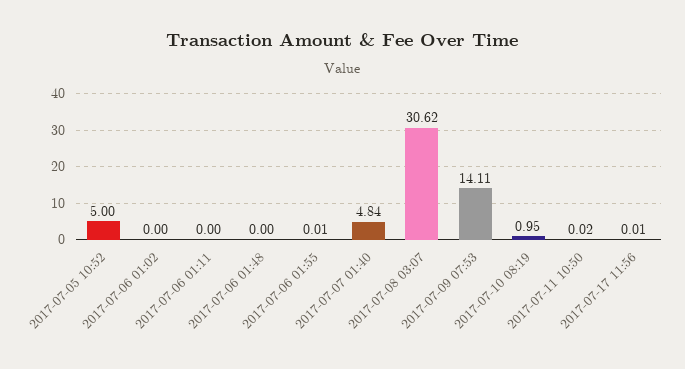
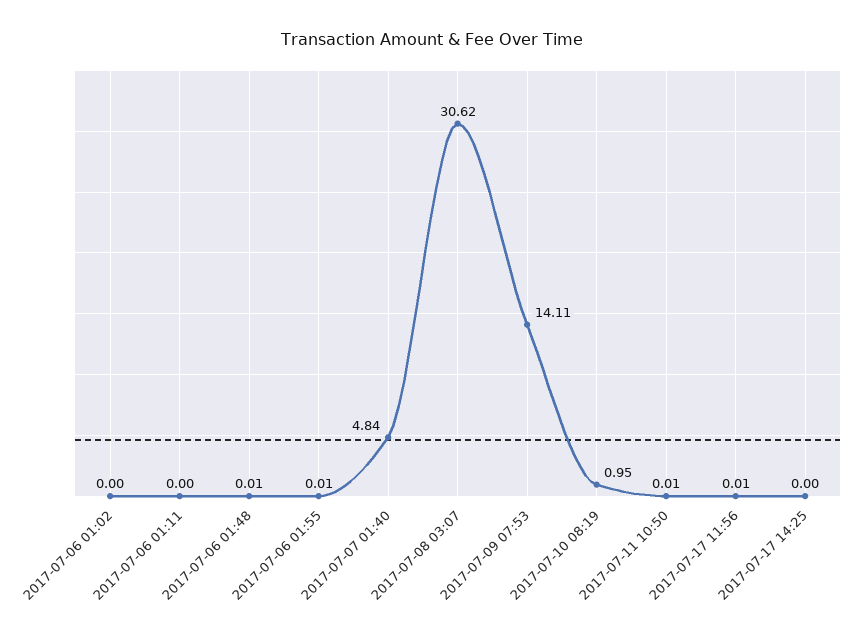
2017-07-05 10:52: 5 -> none
2017-07-06 01:48: 0 -> 0.01
2017-07-11 10:50: 0.02 -> 0.01
2017-07-17 14:25: none -> 0

